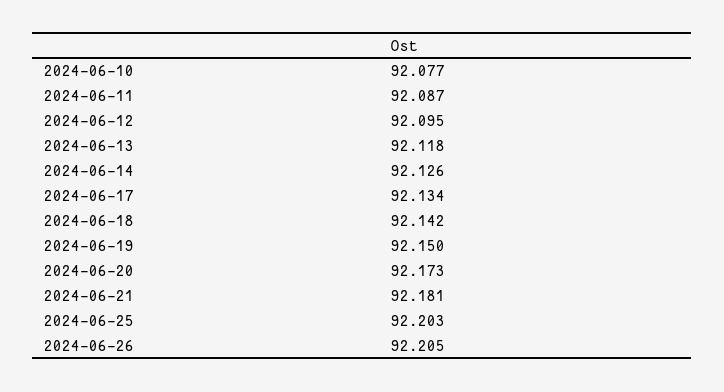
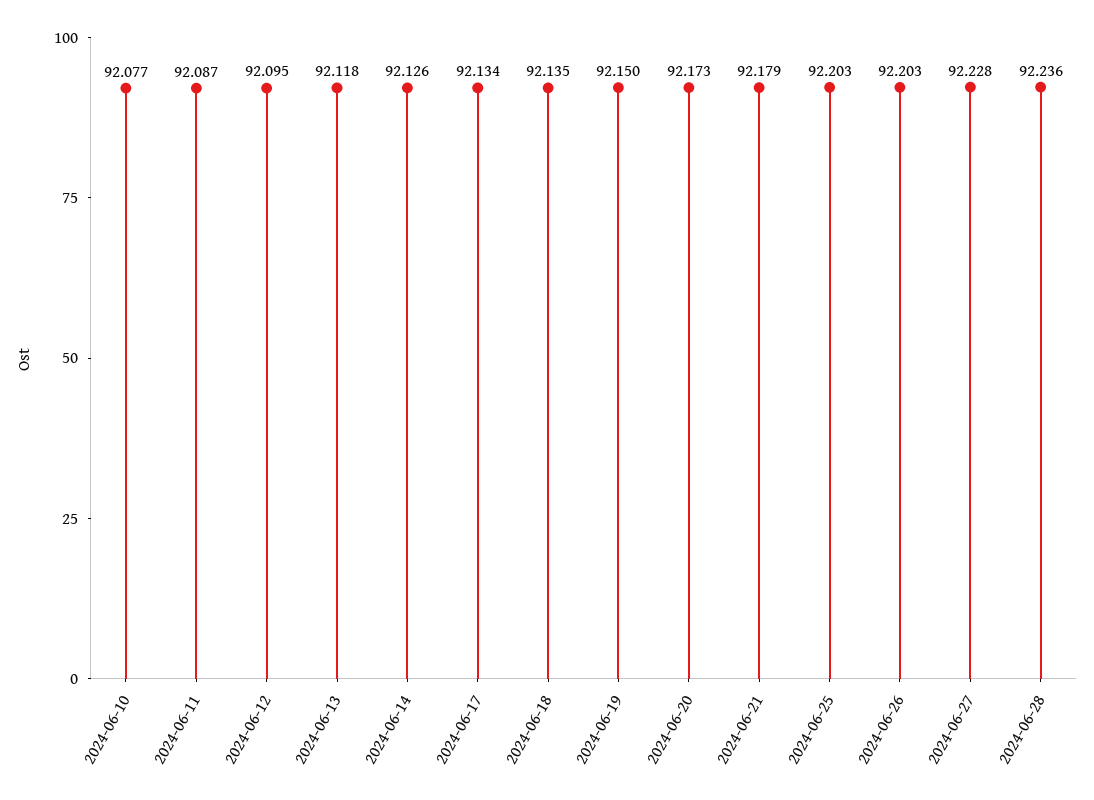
2024-06-18: 92.142 -> 92.135
2024-06-21: 92.181 -> 92.179
2024-06-26: 92.205 -> 92.203
2024-06-27: none -> 92.228
2024-06-28: none -> 92.236

